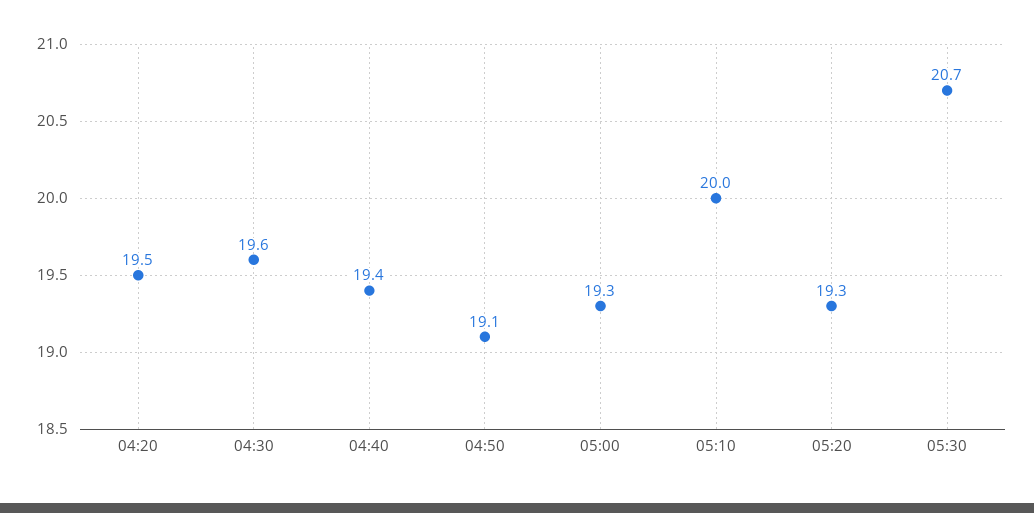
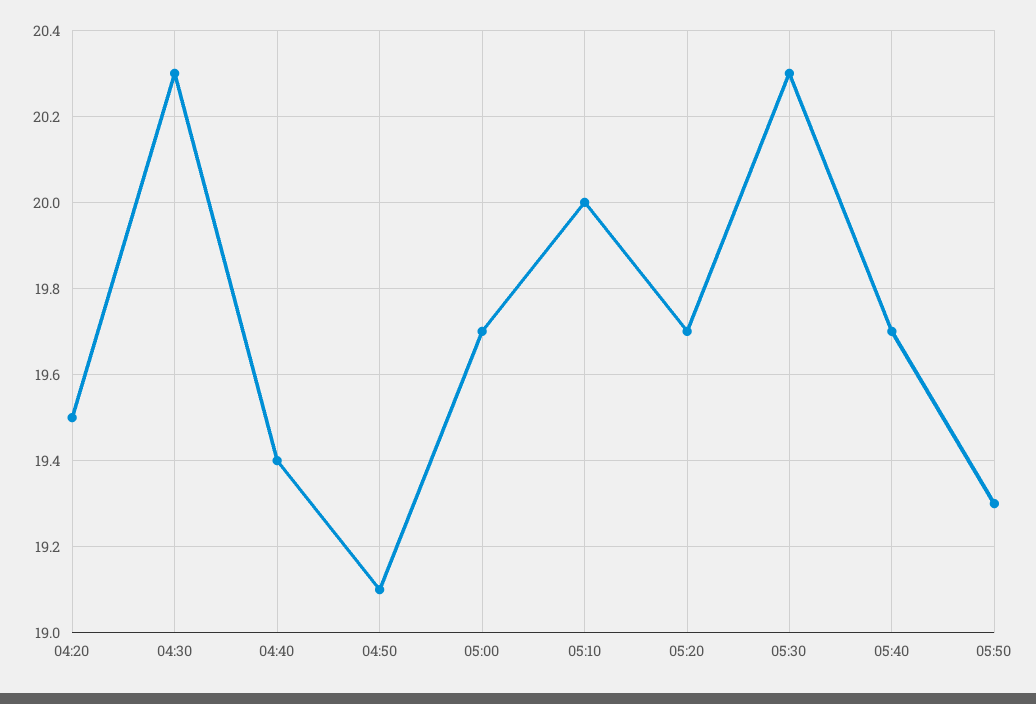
04:30: 19.6 -> 20.3
05:00: 19.3 -> 19.7
05:20: 19.3 -> 19.7
05:30: 20.7 -> 20.3
05:40: none -> 19.7
05:50: none -> 19.3

